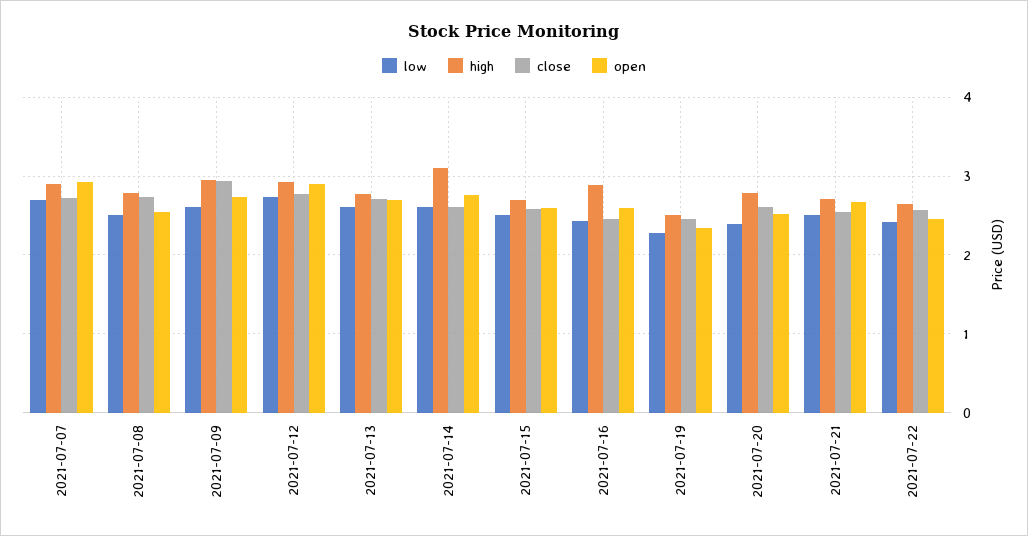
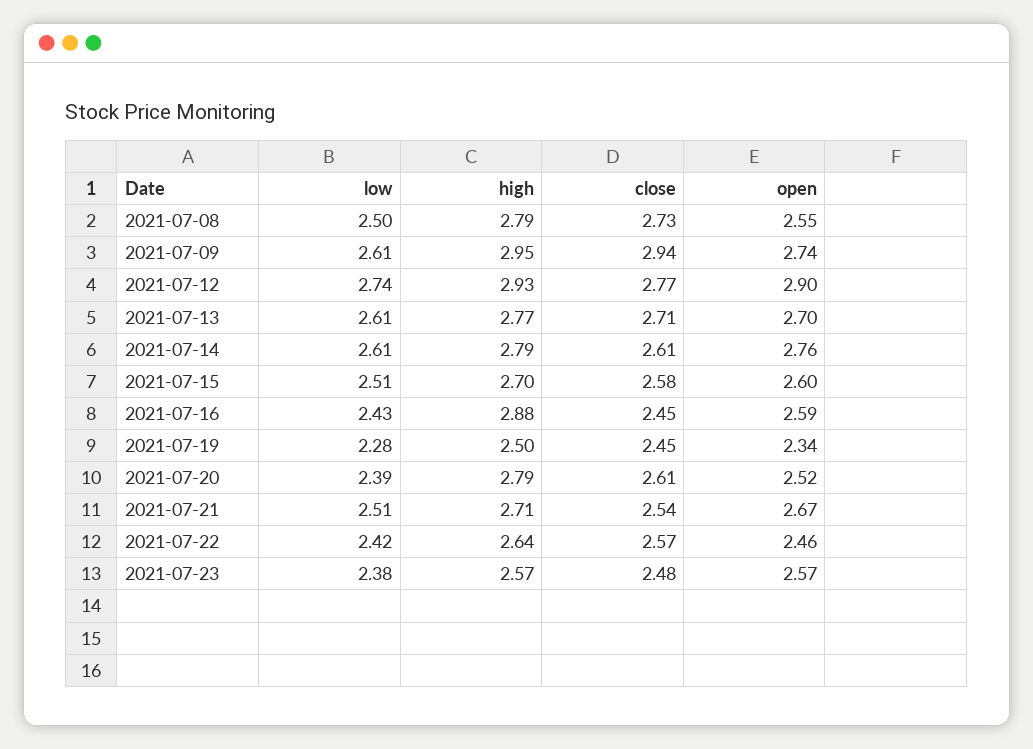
low, 2021-07-07: 2.7 -> none
high, 2021-07-07: 2.9 -> none
close, 2021-07-07: 2.7 -> none
open, 2021-07-07: 2.9 -> none
high, 2021-07-14: 3.1 -> 2.79
low, 2021-07-23: none -> 2.38
high, 2021-07-23: none -> 2.57
close, 2021-07-23: none -> 2.48
open, 2021-07-23: none -> 2.57

